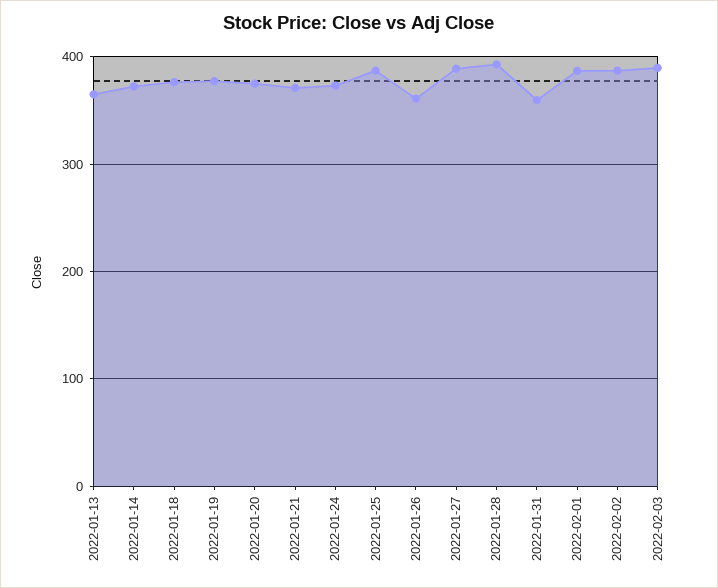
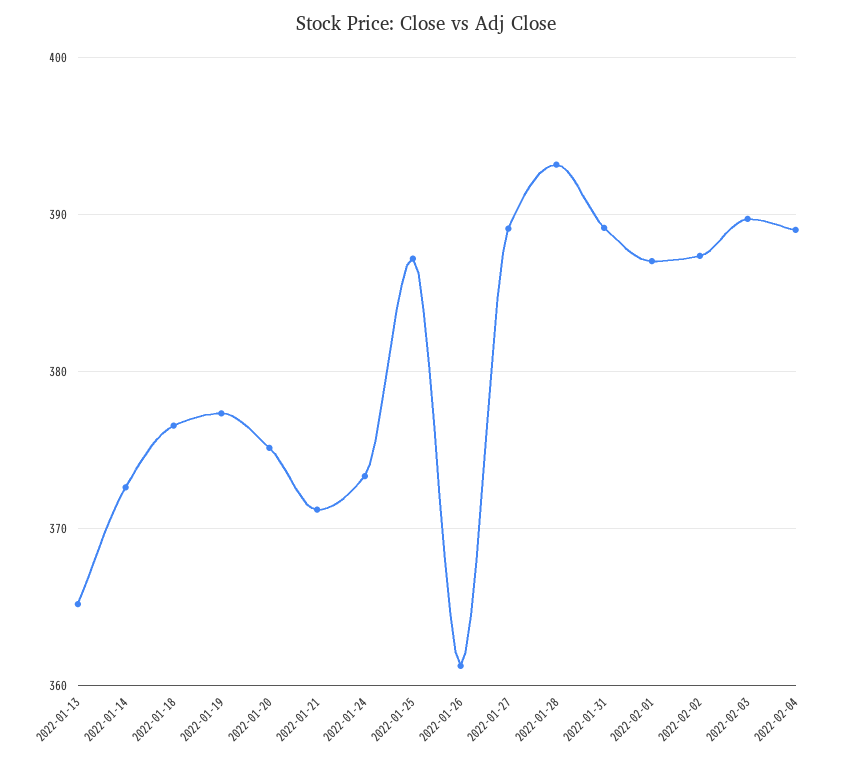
2022-01-31: 360 -> 389
2022-02-04: none -> 389

